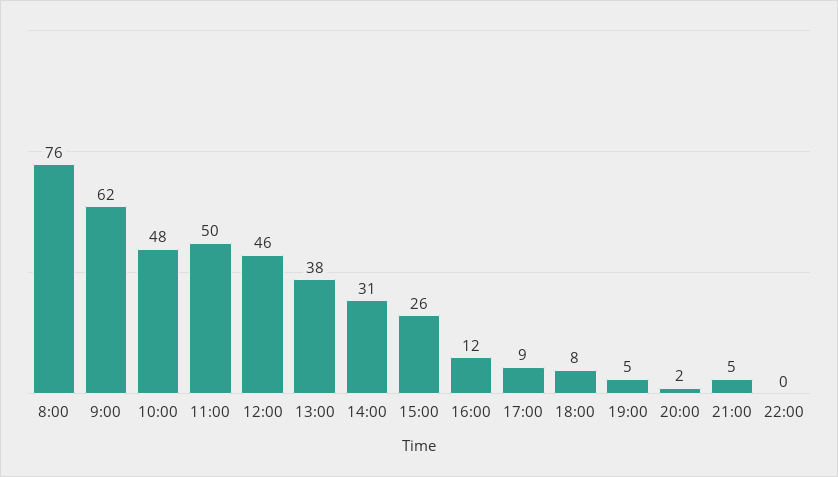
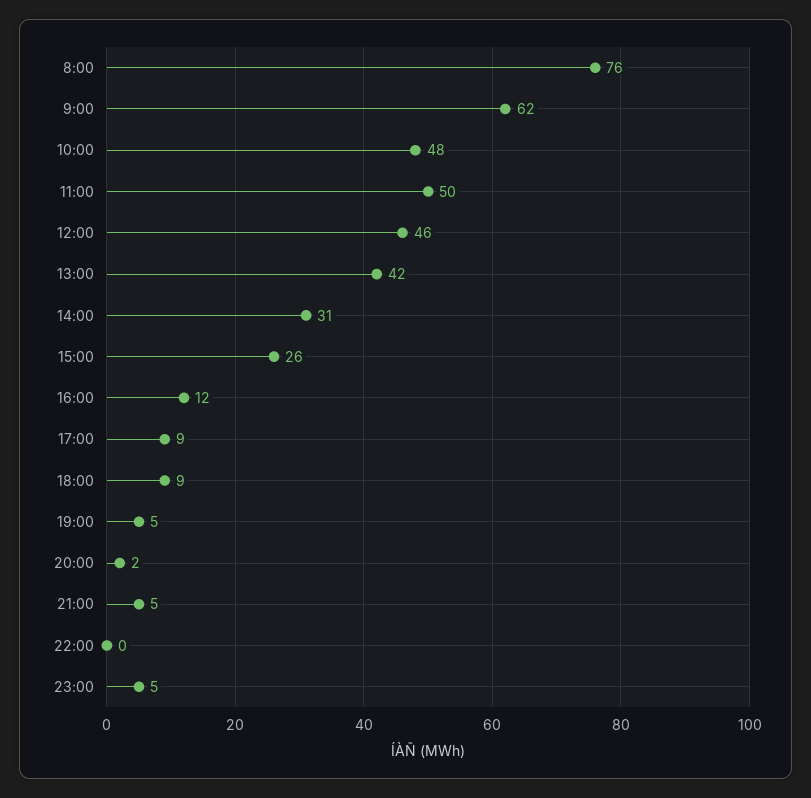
13:00: 38 -> 42
18:00: 8 -> 9
23:00: none -> 5

